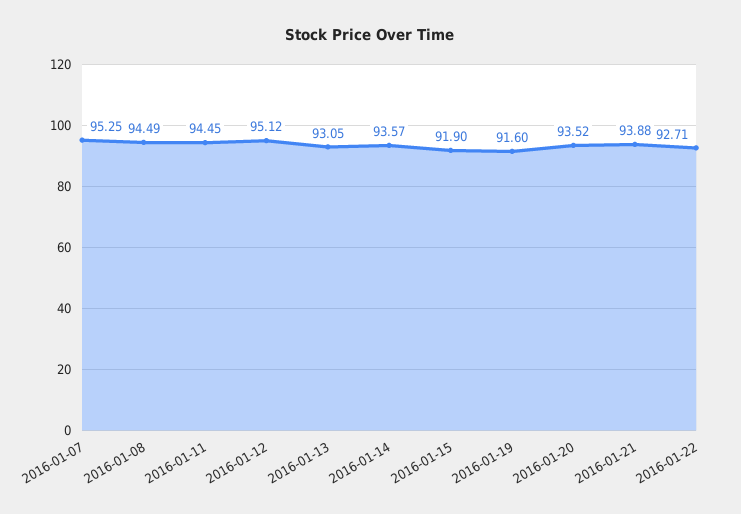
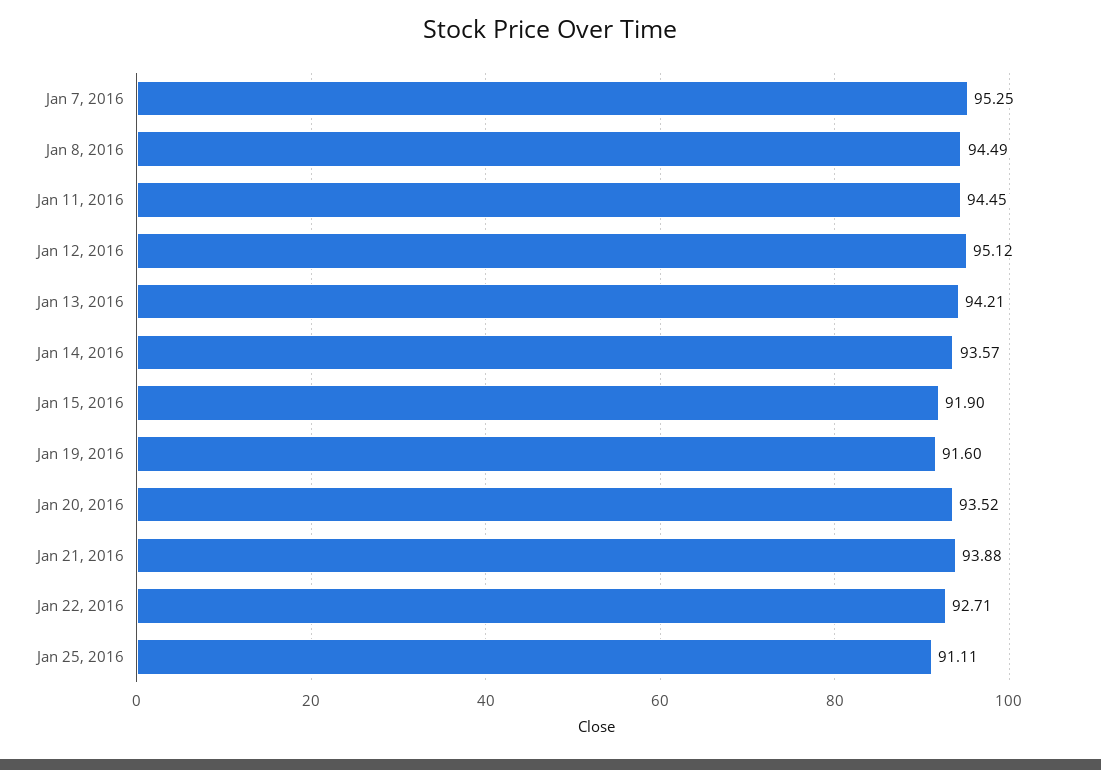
2016-01-13: 93.05 -> 94.21
Jan 25, 2016: none -> 91.11

